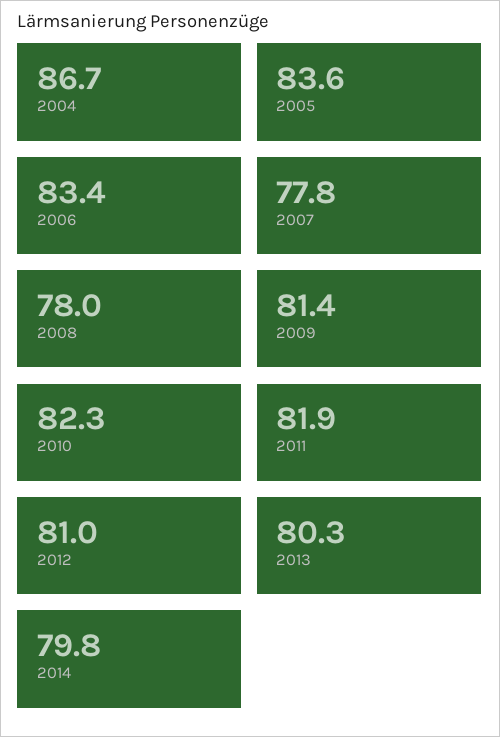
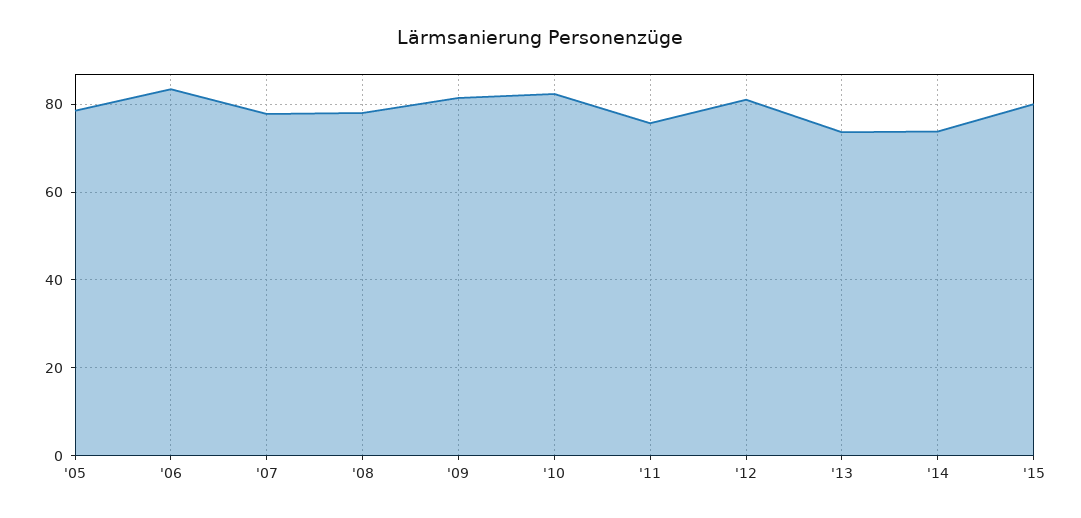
2004: 86.7 -> none
2005: 83.6 -> 78
2011: 81.9 -> 76
2013: 80.3 -> 74
2014: 79.8 -> 74
'15: none -> 80

